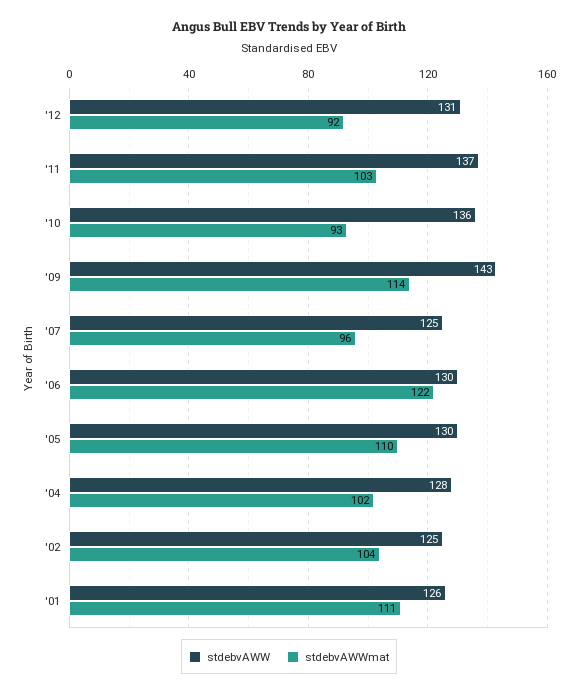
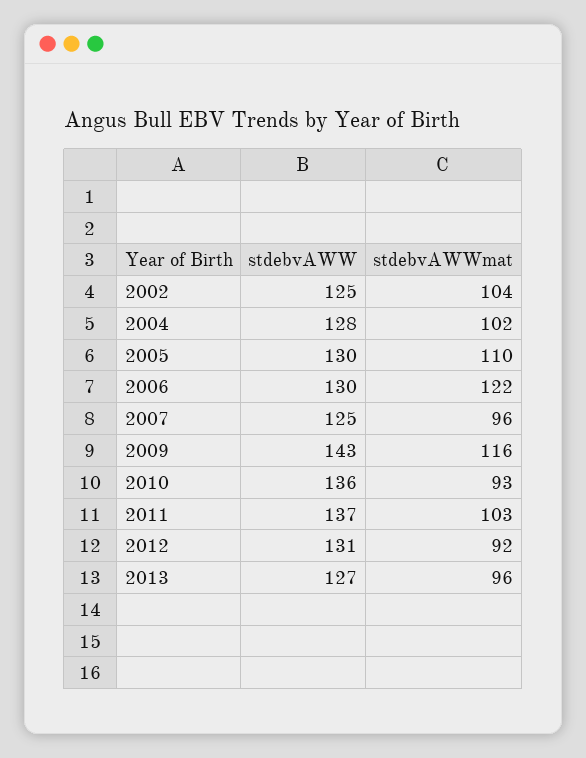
stdebvAWWmat, '09: 114 -> 116
stdebvAWW, '01: 126 -> none
stdebvAWWmat, '01: 111 -> none
stdebvAWW, 2013: none -> 127
stdebvAWWmat, 2013: none -> 96

